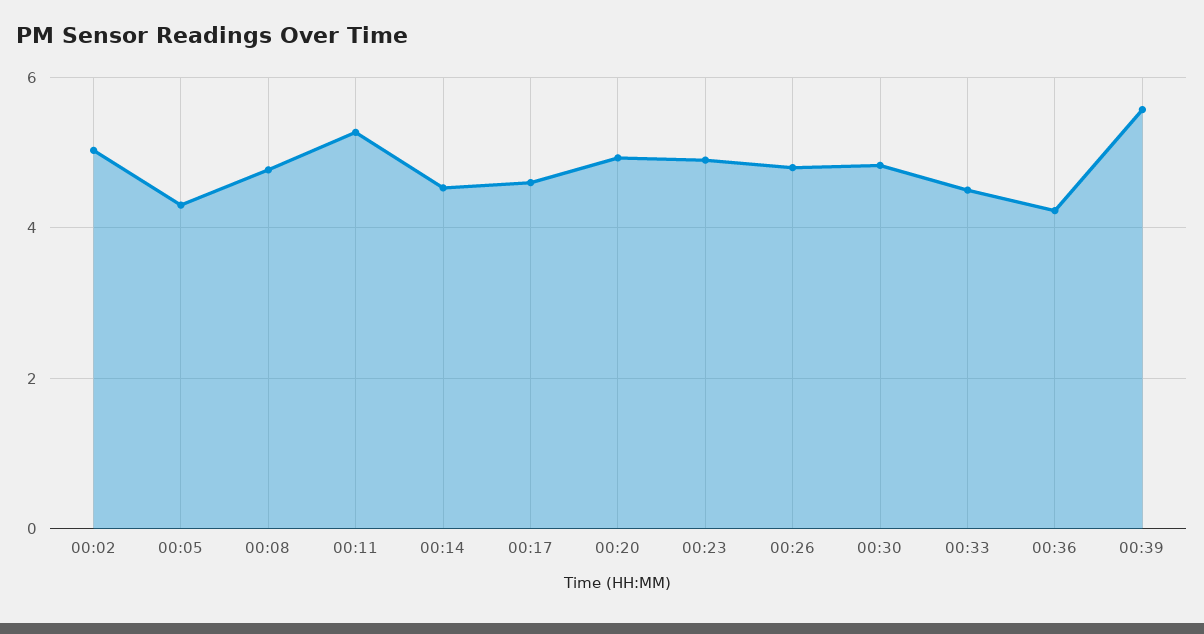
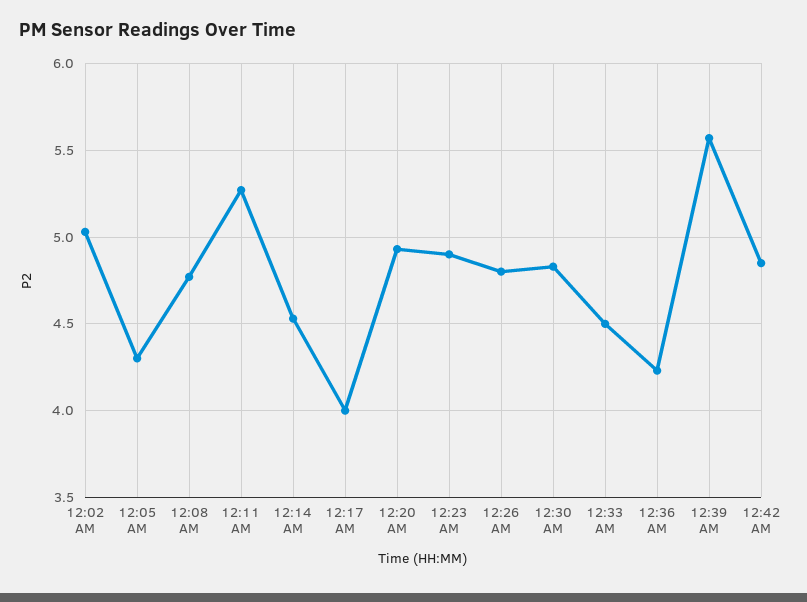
00:17: 4.6 -> 4
12:42 AM: none -> 4.85

